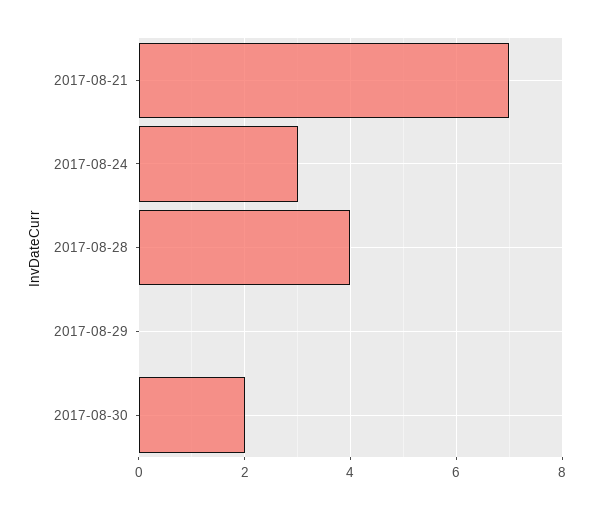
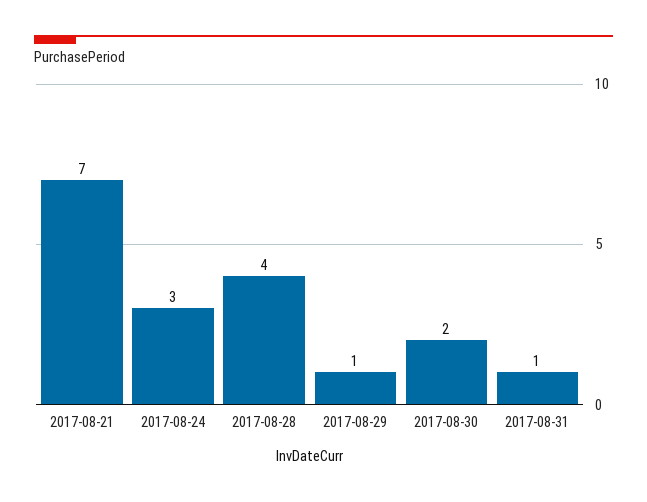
2017-08-29: 0 -> 1
2017-08-31: none -> 1

